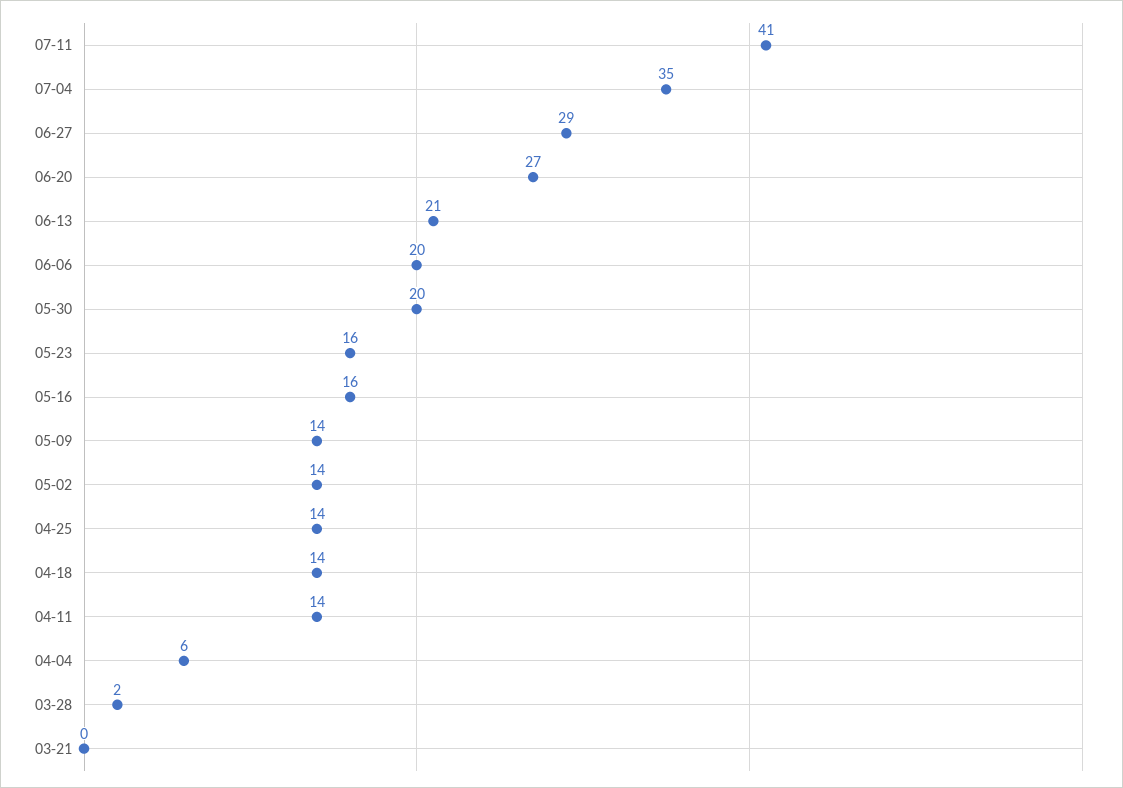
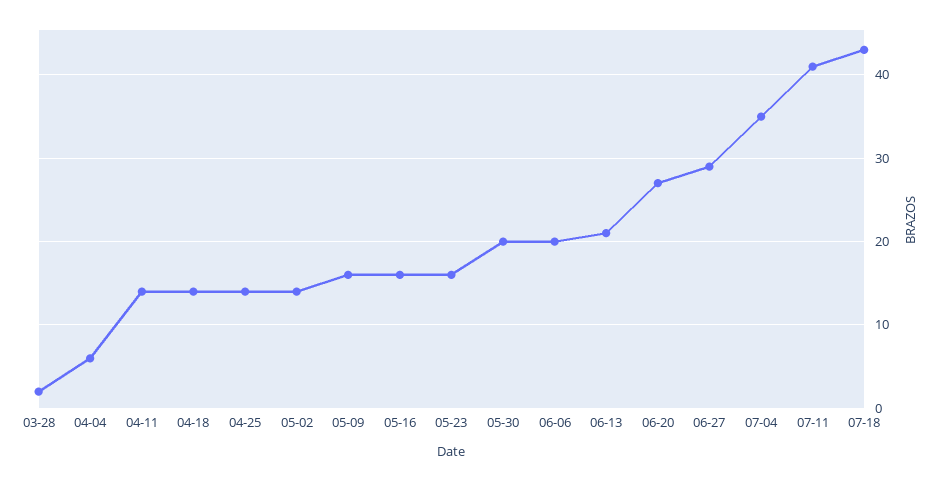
05-09: 14 -> 16
03-21: 0 -> none
07-18: none -> 43

